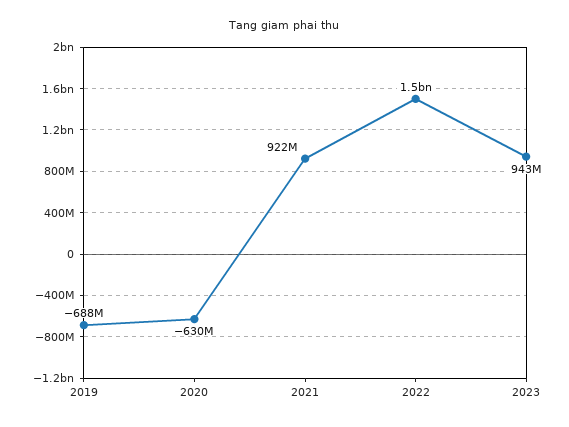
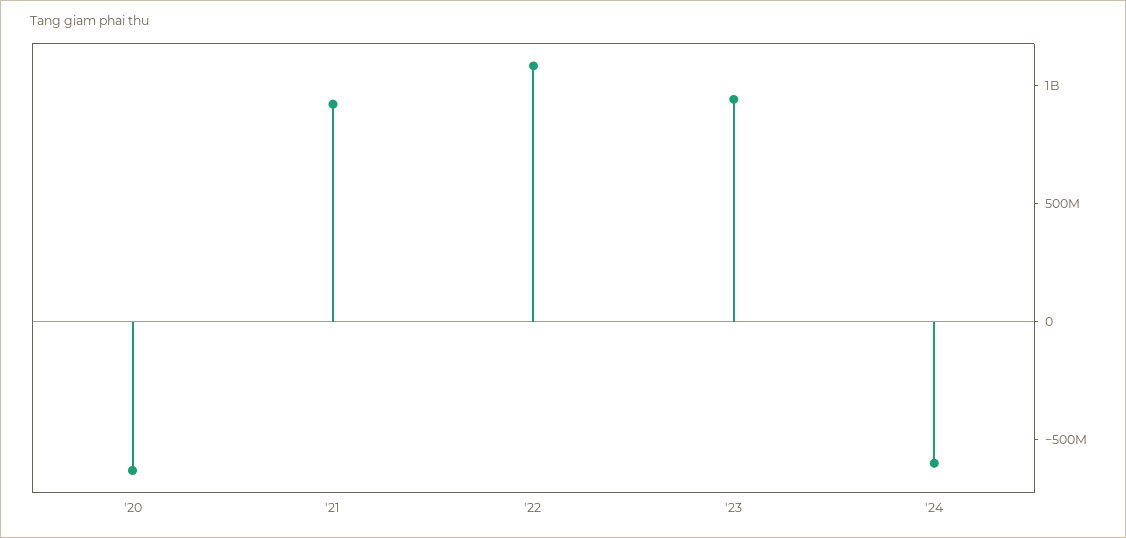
2019: -688000000 -> none
2022: 1500000000 -> 1100000000
'24: none -> -600000000

